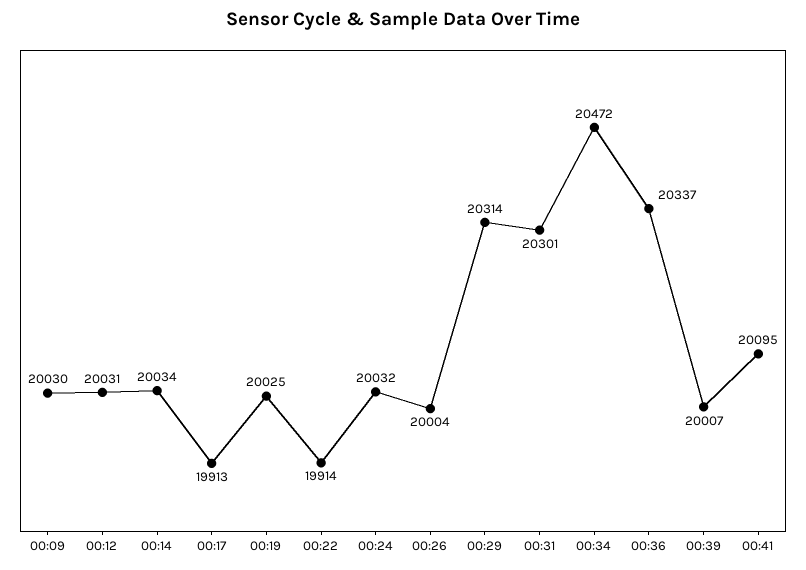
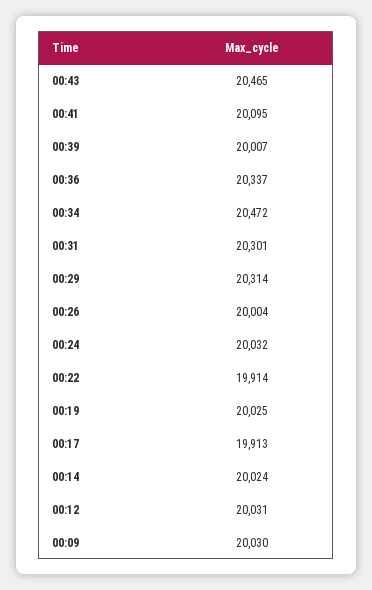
00:14: 20034 -> 20024
00:43: none -> 20465

